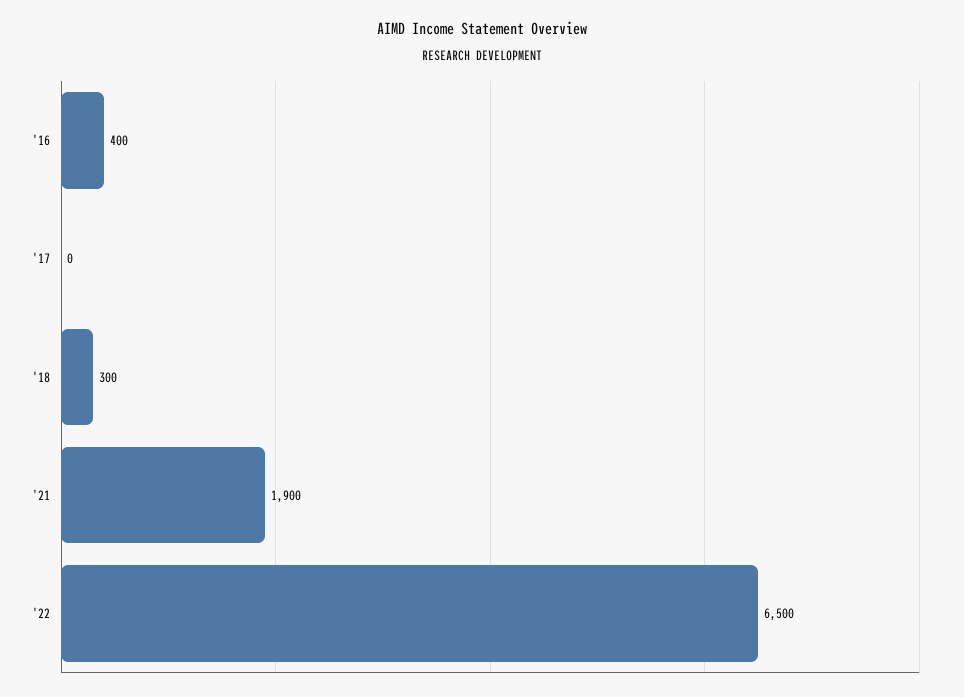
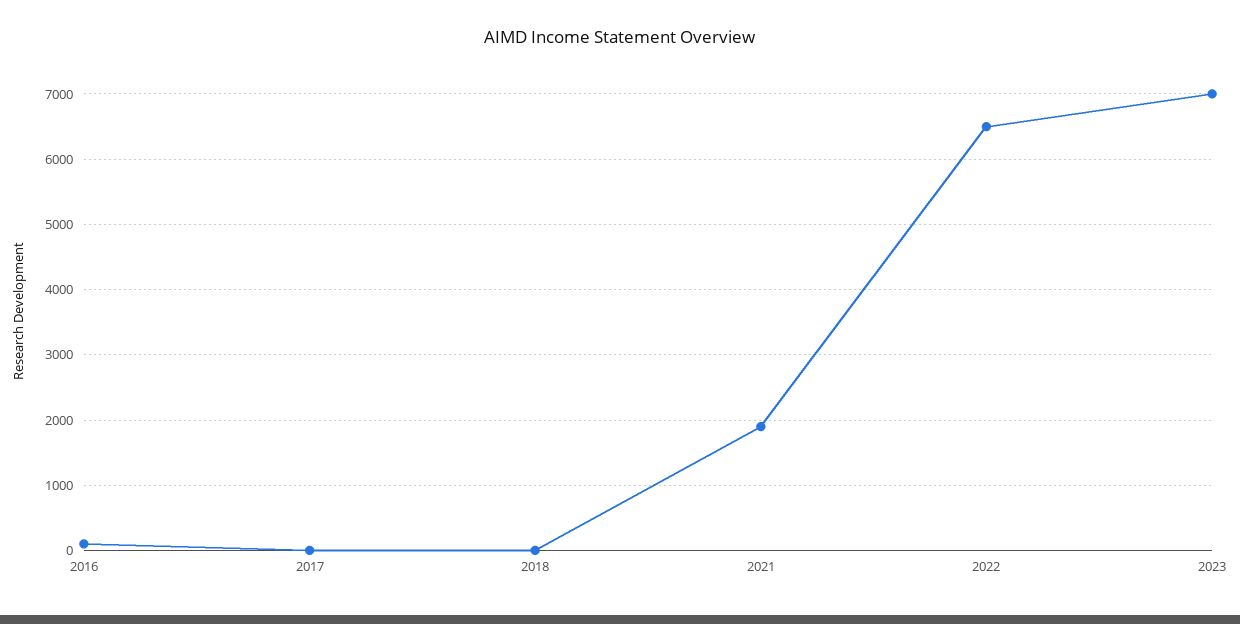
'16: 400 -> 100
'18: 300 -> 0
2023: none -> 7000

